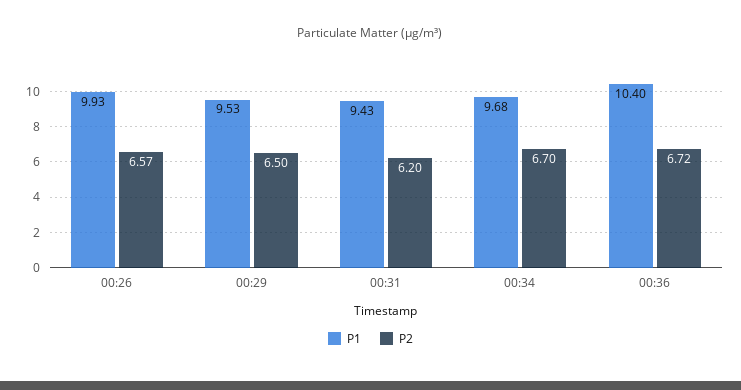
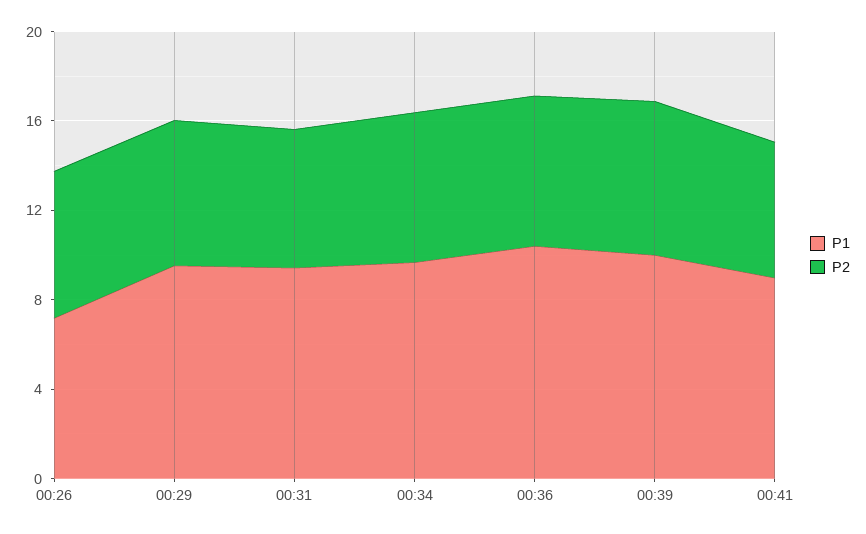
P1, 00:26: 9.93 -> 7
P1, 00:39: none -> 10
P2, 00:39: none -> 7
P1, 00:41: none -> 9
P2, 00:41: none -> 6

